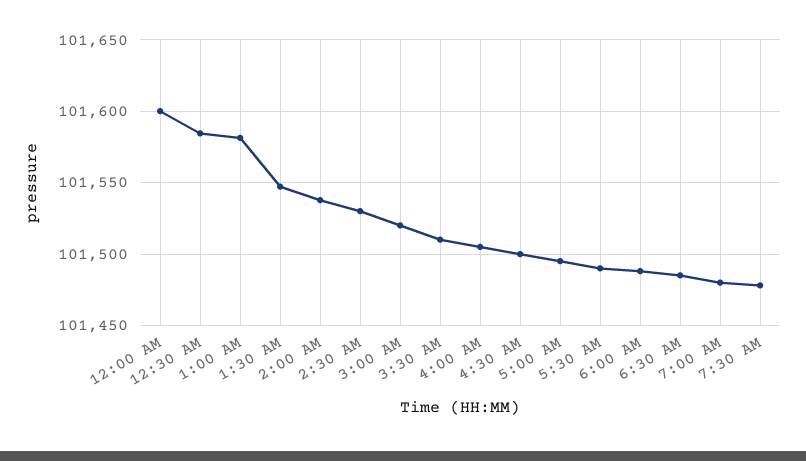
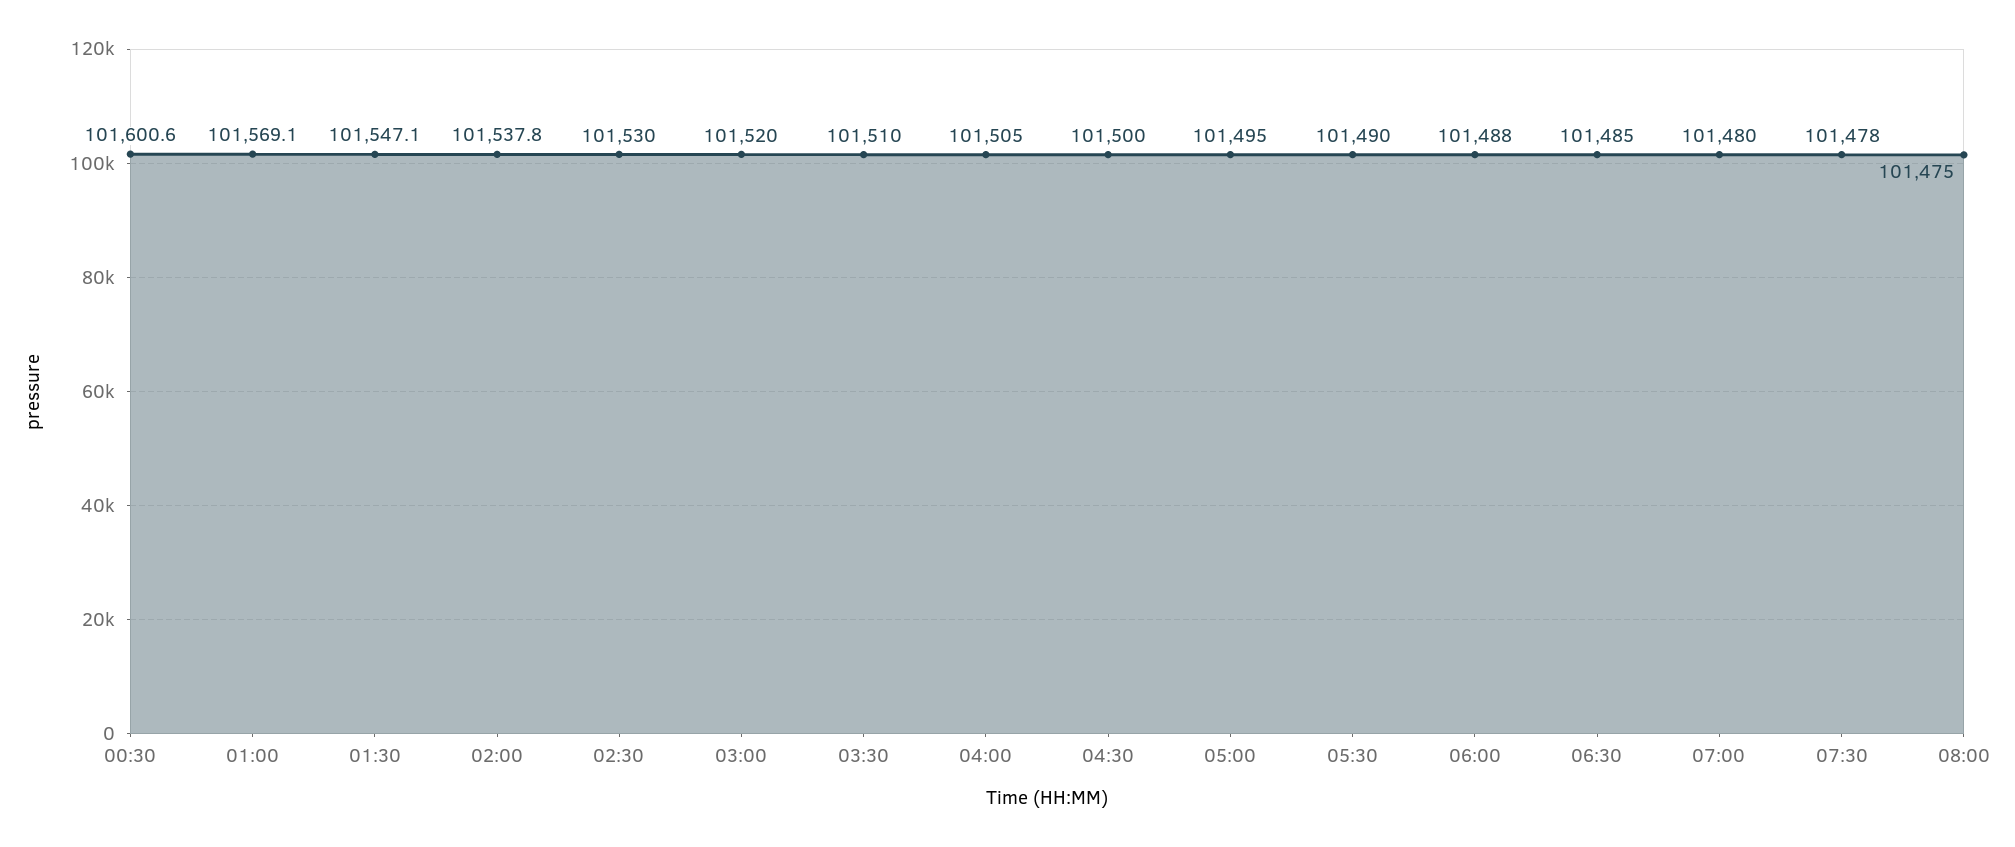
12:00 AM: 101600 -> none
12:30 AM: 101585 -> 101600.6
1:00 AM: 101580 -> 101569.1
08:00: none -> 101475

